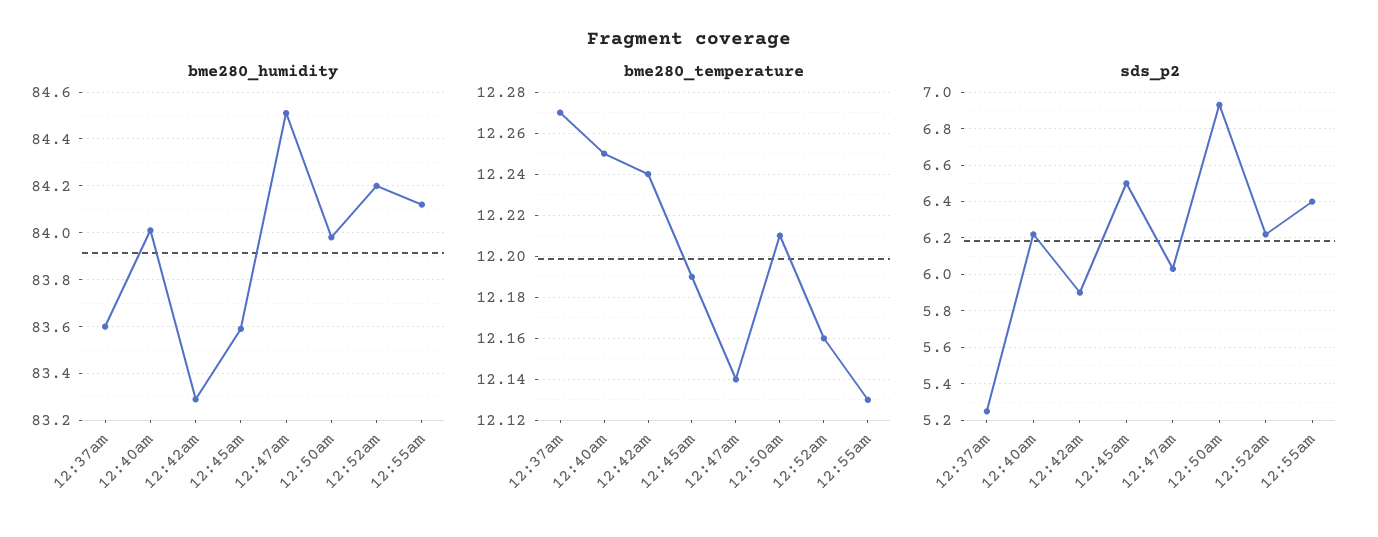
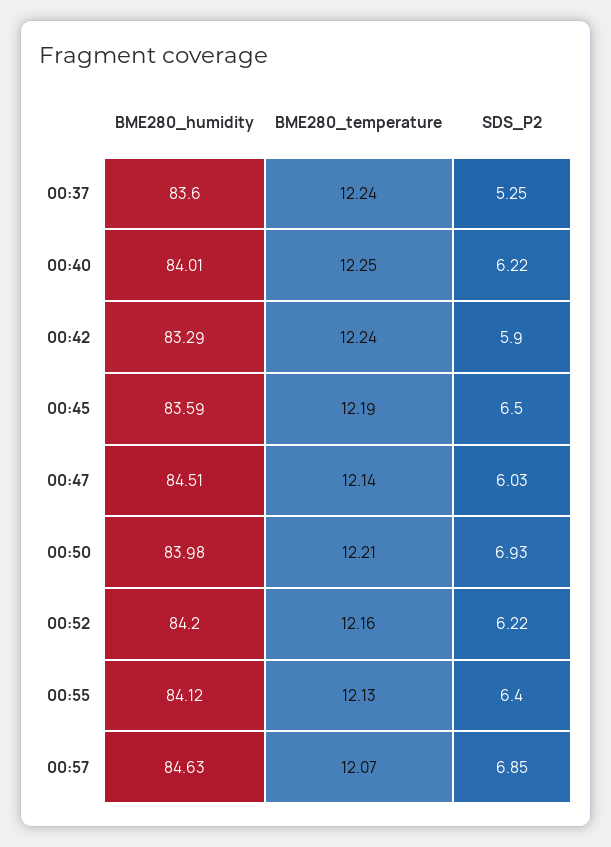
bme280_temperature, 12:37am: 12.27 -> 12.24
bme280_humidity, 00:57: none -> 84.63
bme280_temperature, 00:57: none -> 12.07
sds_p2, 00:57: none -> 6.85

